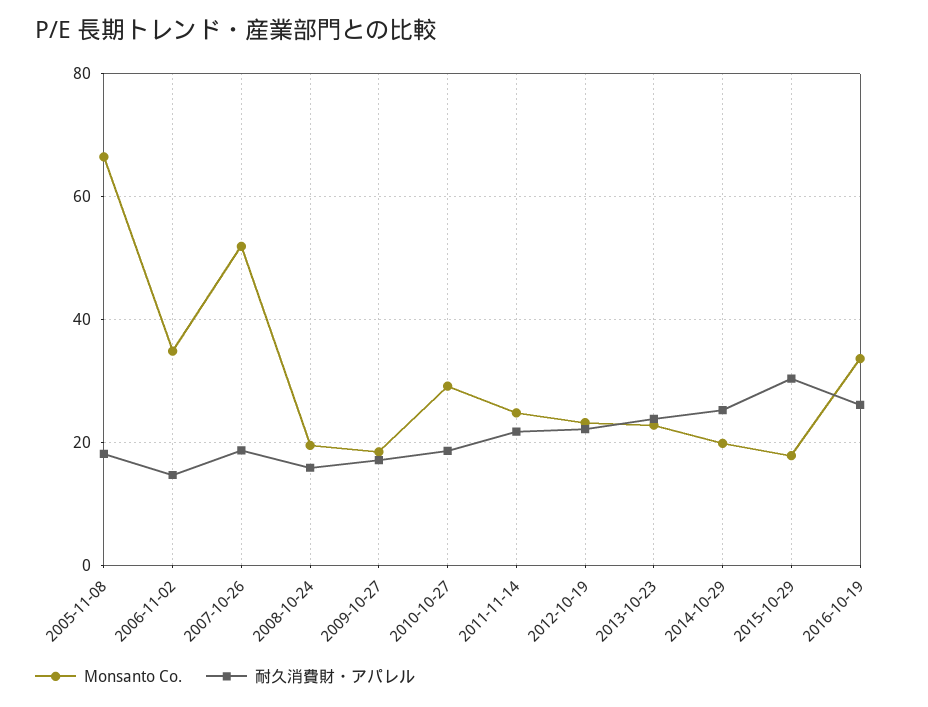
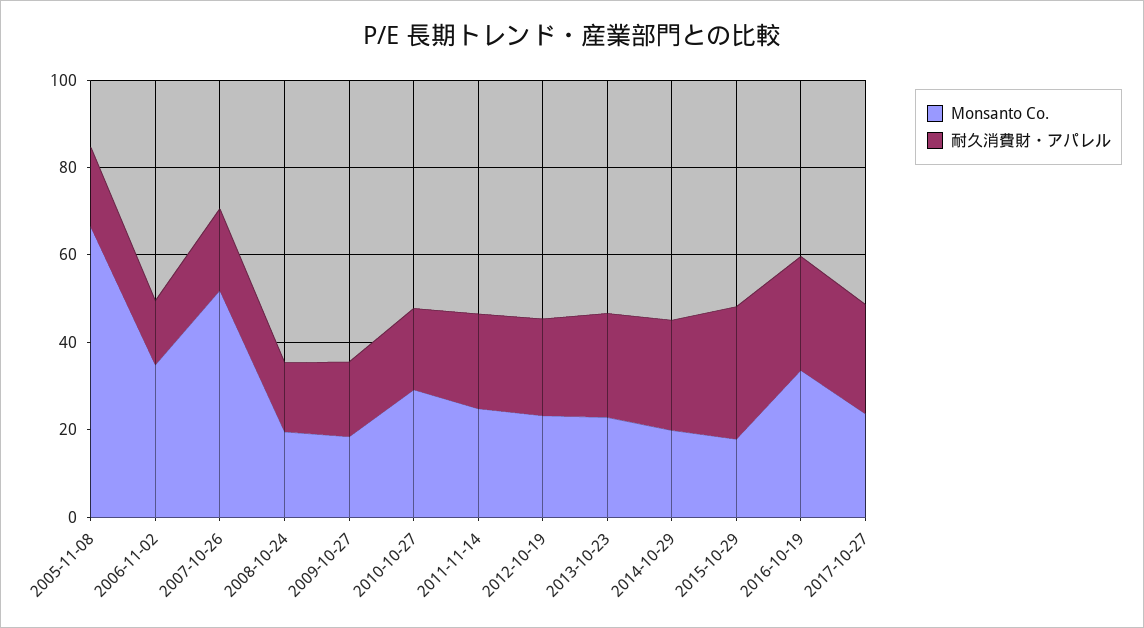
Monsanto Co., 2017-10-27: none -> 25
耐久消費財・アパレル, 2017-10-27: none -> 25

